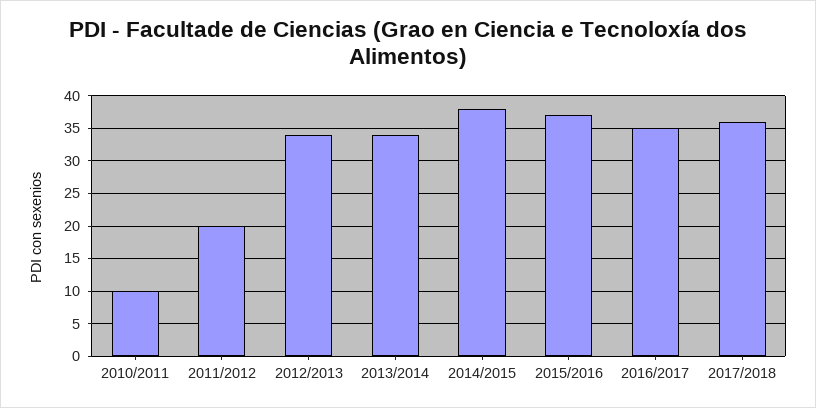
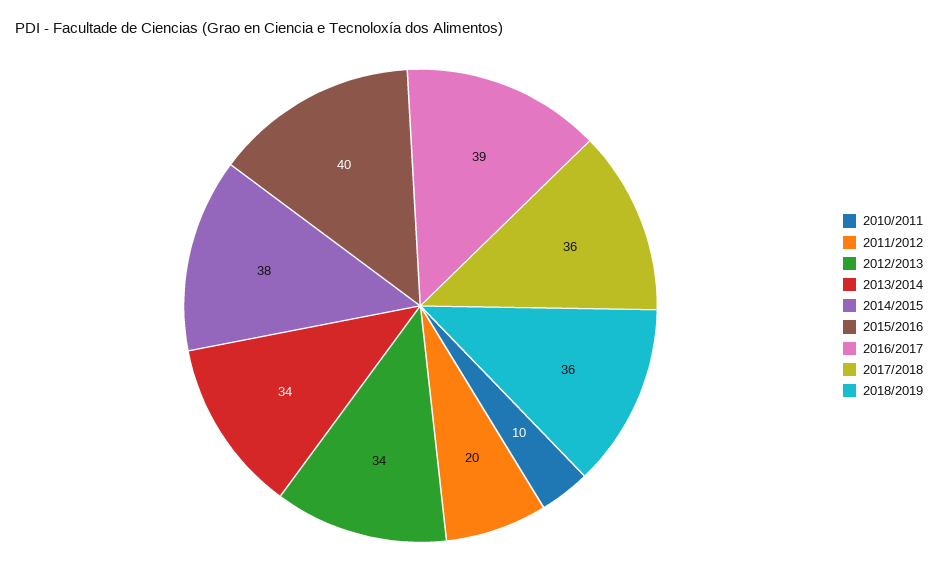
2015/2016: 37 -> 40
2016/2017: 35 -> 39
2018/2019: none -> 36

